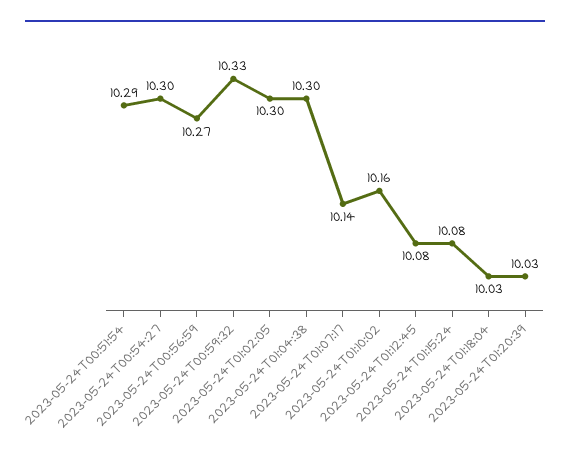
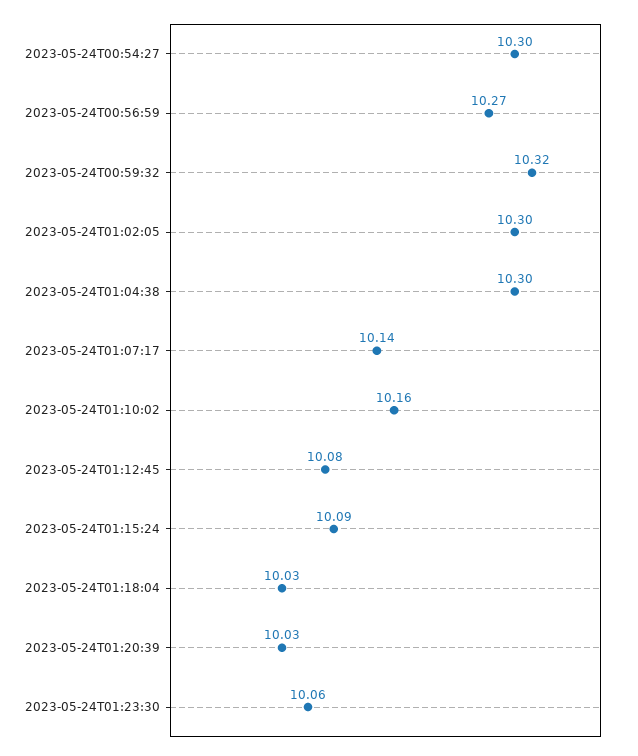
2023-05-24T00:51:54: 10.29 -> none
2023-05-24T00:59:32: 10.33 -> 10.32
2023-05-24T01:15:24: 10.08 -> 10.09
2023-05-24T01:23:30: none -> 10.06

